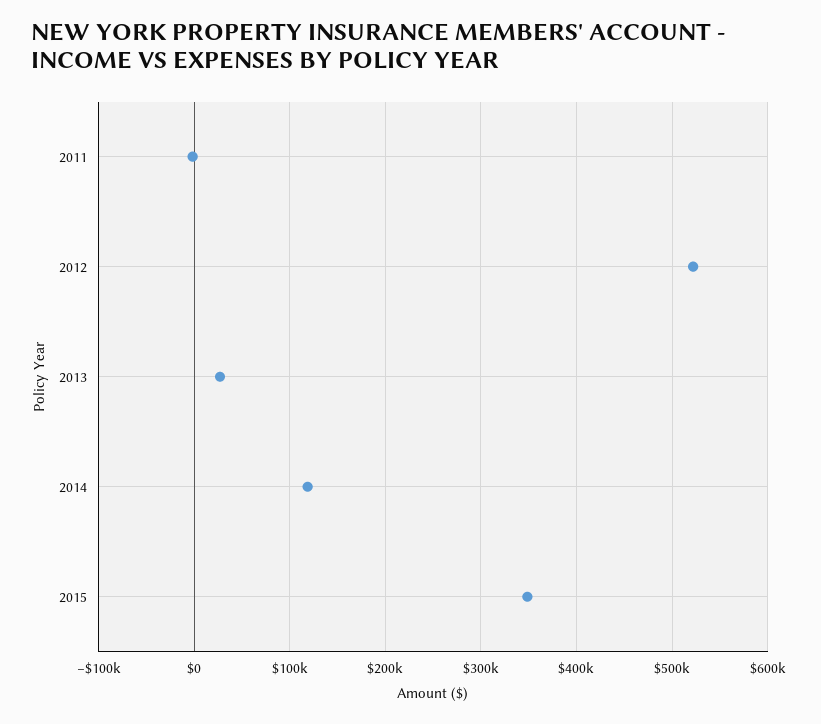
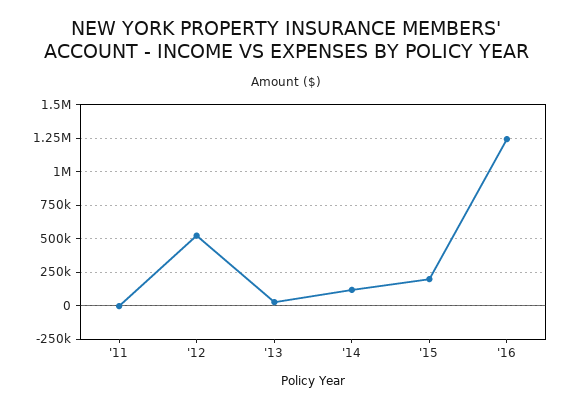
2015: 350000 -> 200000
'16: none -> 1250000

